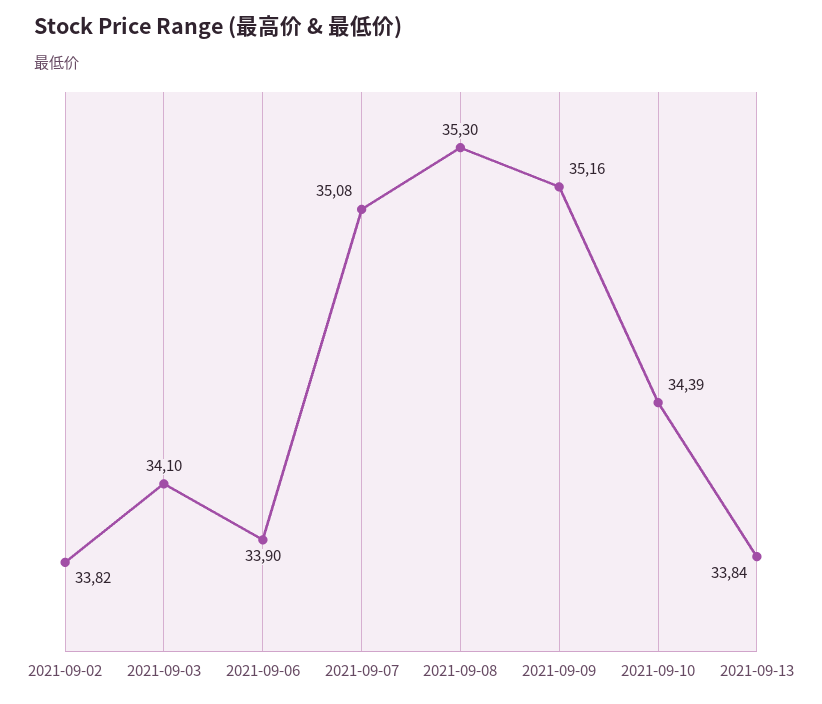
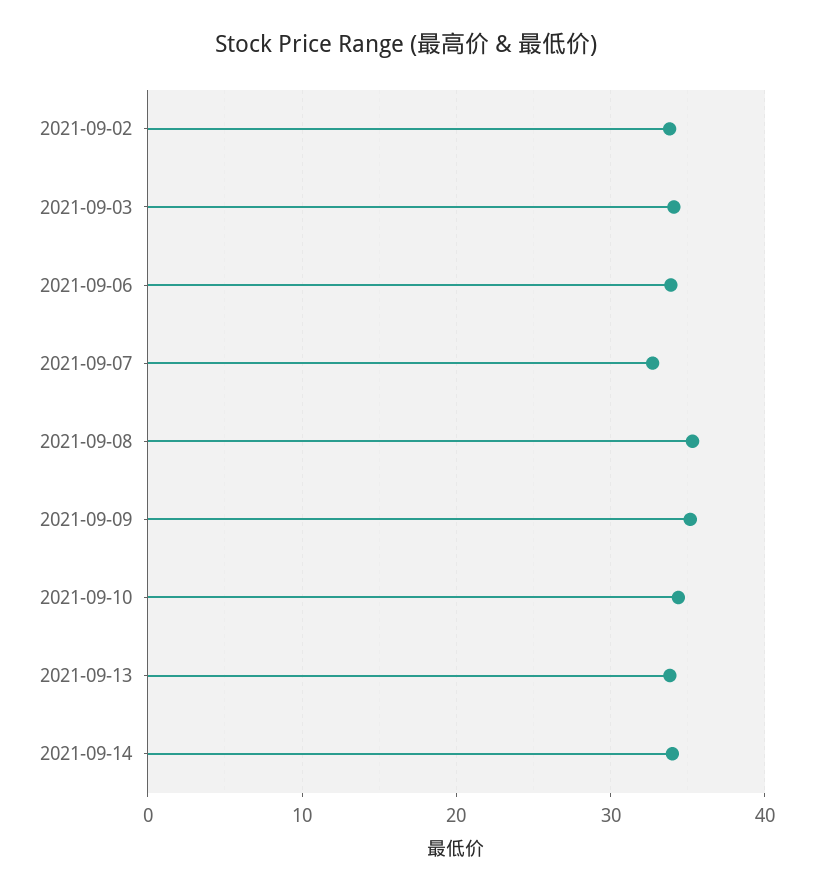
2021-09-07: 35.08 -> 33
2021-09-14: none -> 34

